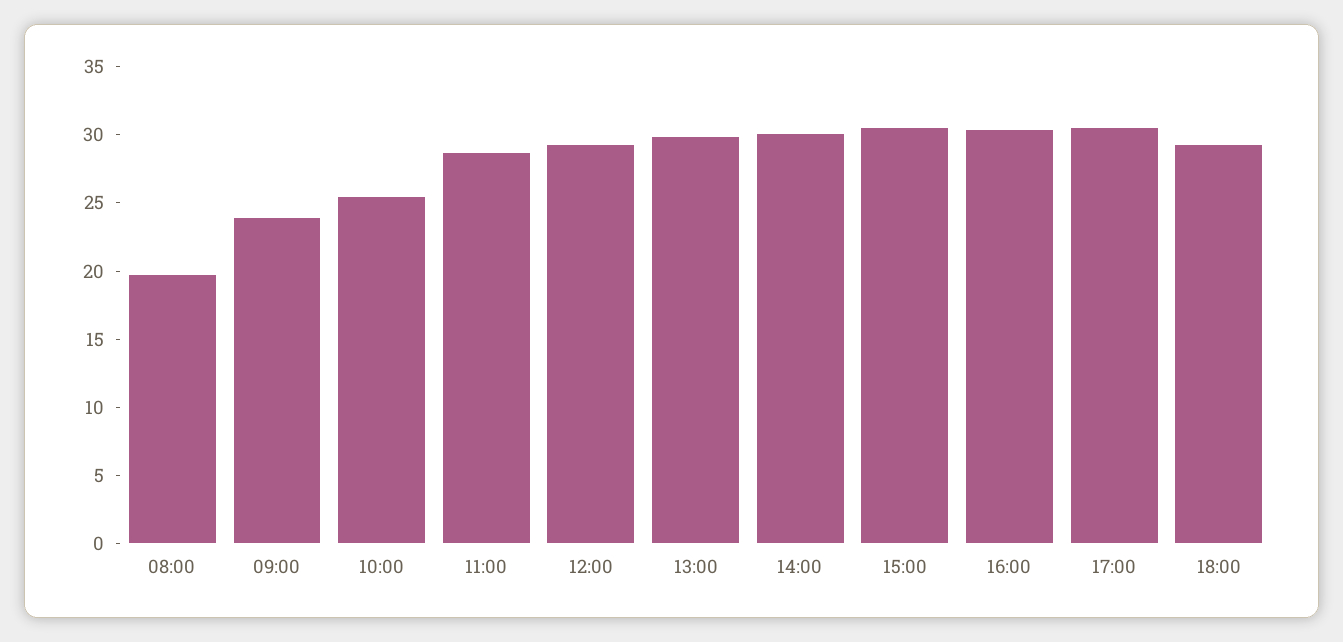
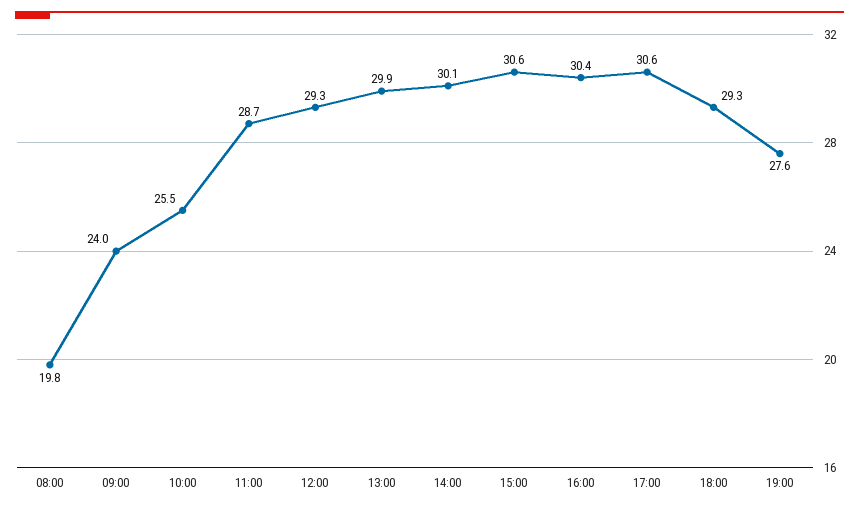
19:00: none -> 27.6

